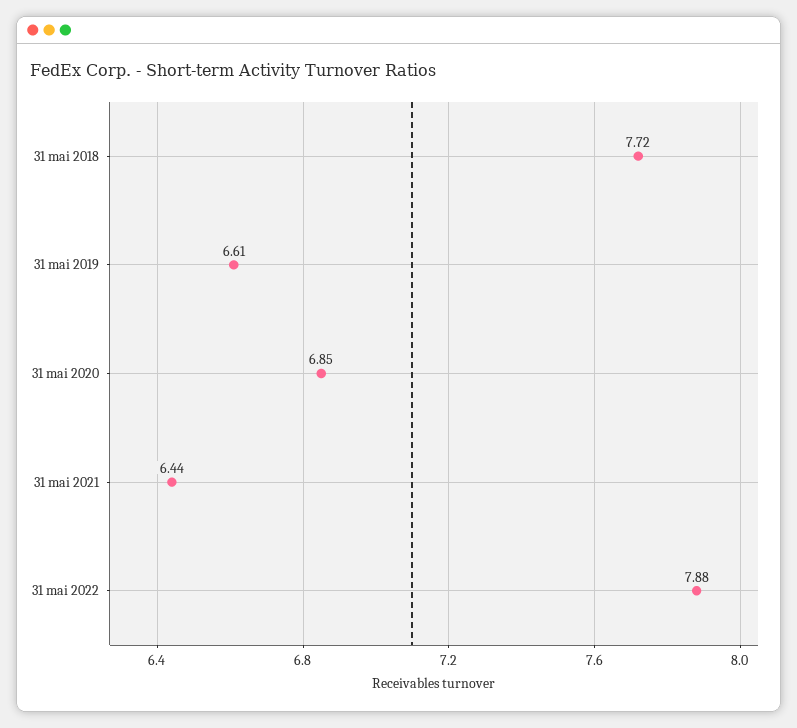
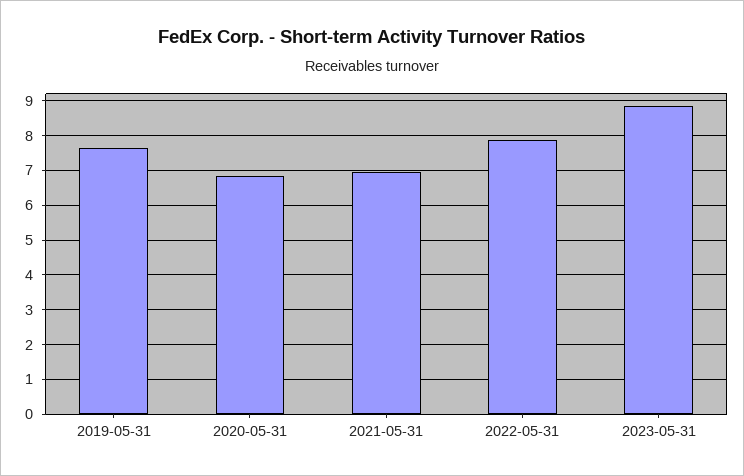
31 mai 2018: 7.72 -> none
31 mai 2019: 6.61 -> 7.6
31 mai 2021: 6.44 -> 7
2023-05-31: none -> 8.8

